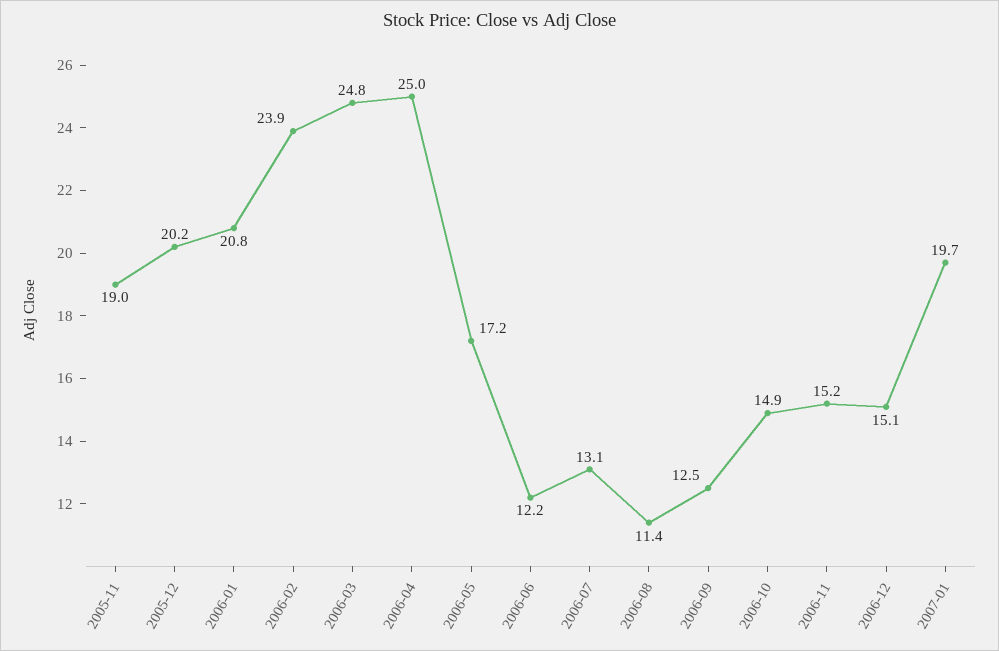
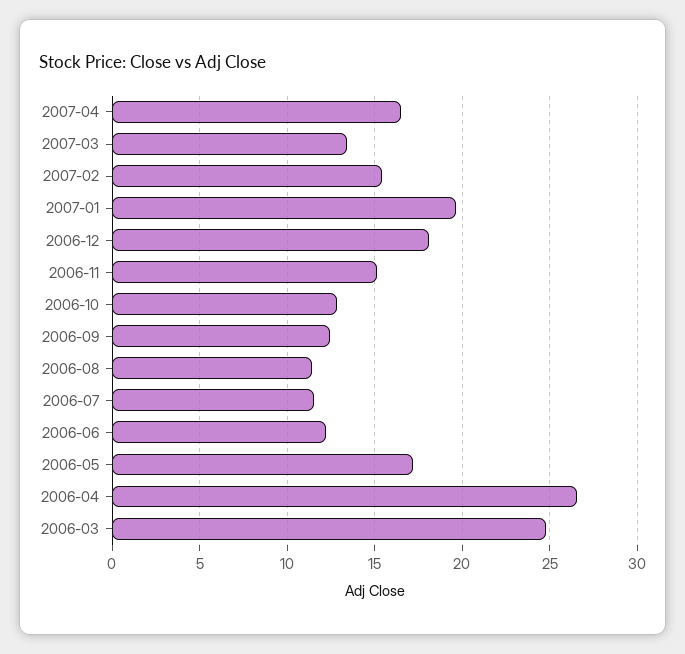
2005-11: 19 -> none
2005-12: 20.2 -> none
2006-01: 20.8 -> none
2006-02: 23.9 -> none
2006-04: 25 -> 26.5
2006-07: 13.1 -> 11.5
2006-10: 14.9 -> 13
2006-12: 15.1 -> 18
2007-04: none -> 16.5
2007-03: none -> 13.5
2007-02: none -> 15.5

